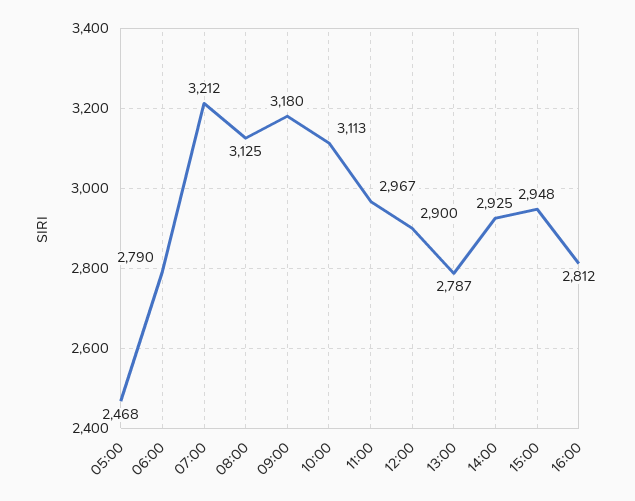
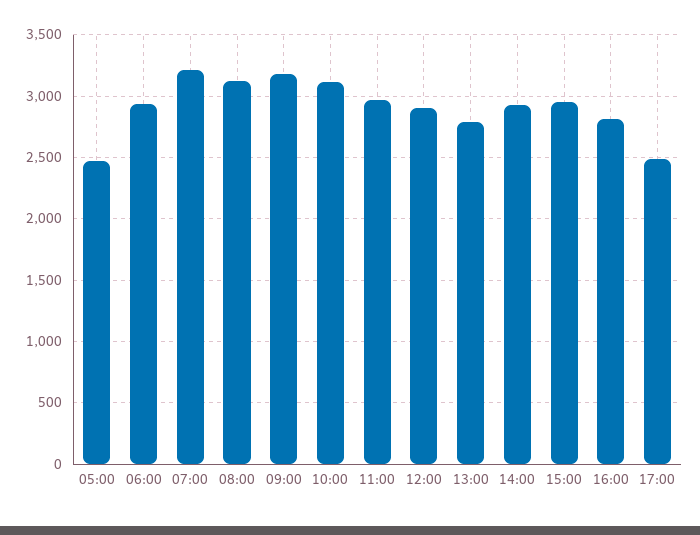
06:00: 2790 -> 2950
17:00: none -> 2500

